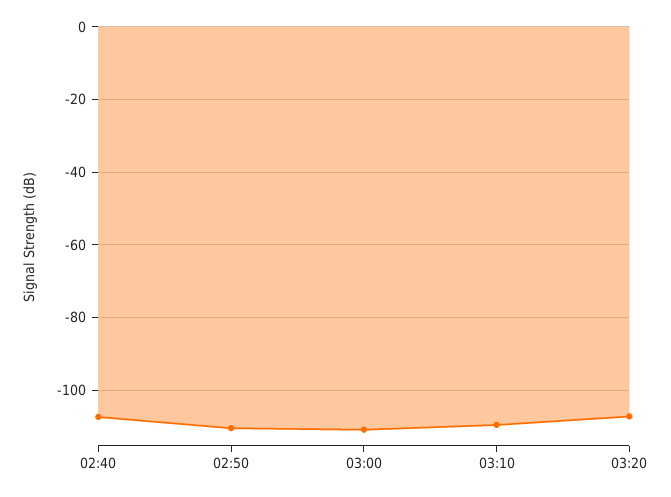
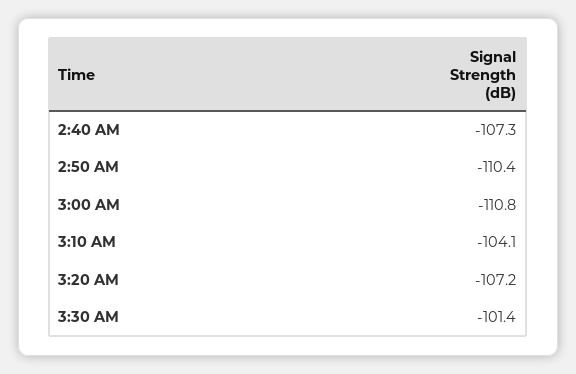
03:10: -110 -> -104.1
3:30 AM: none -> -101.4

